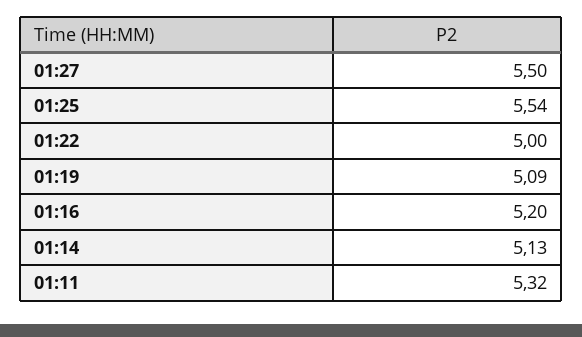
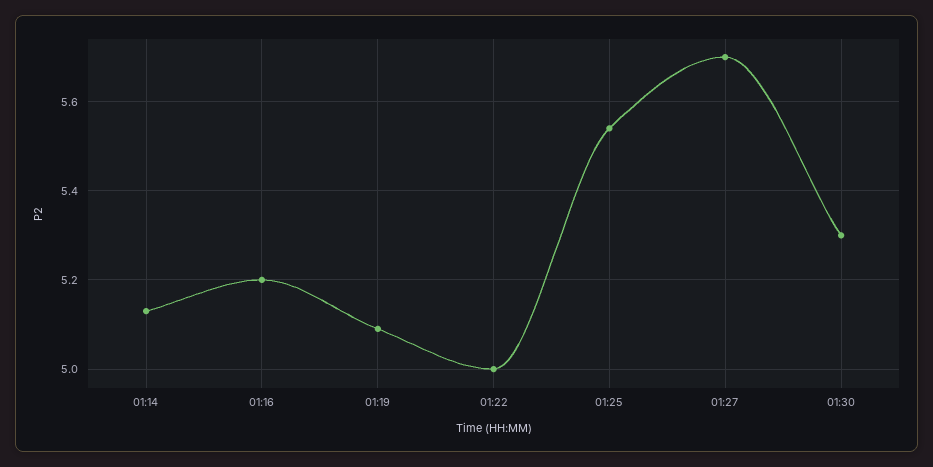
01:27: 5.5 -> 5.7
01:11: 5.32 -> none
01:30: none -> 5.3

